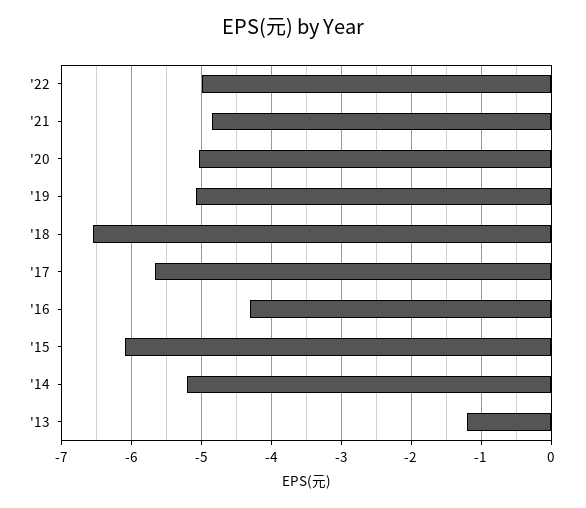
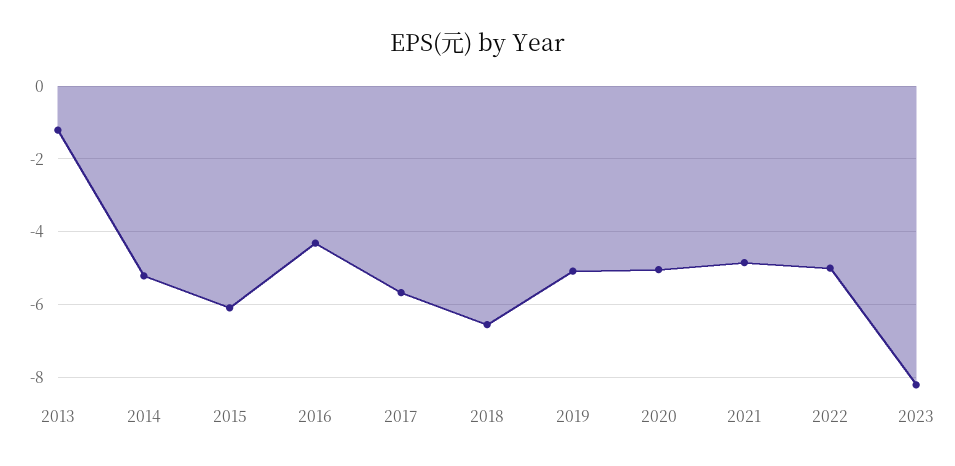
2023: none -> -8.2

